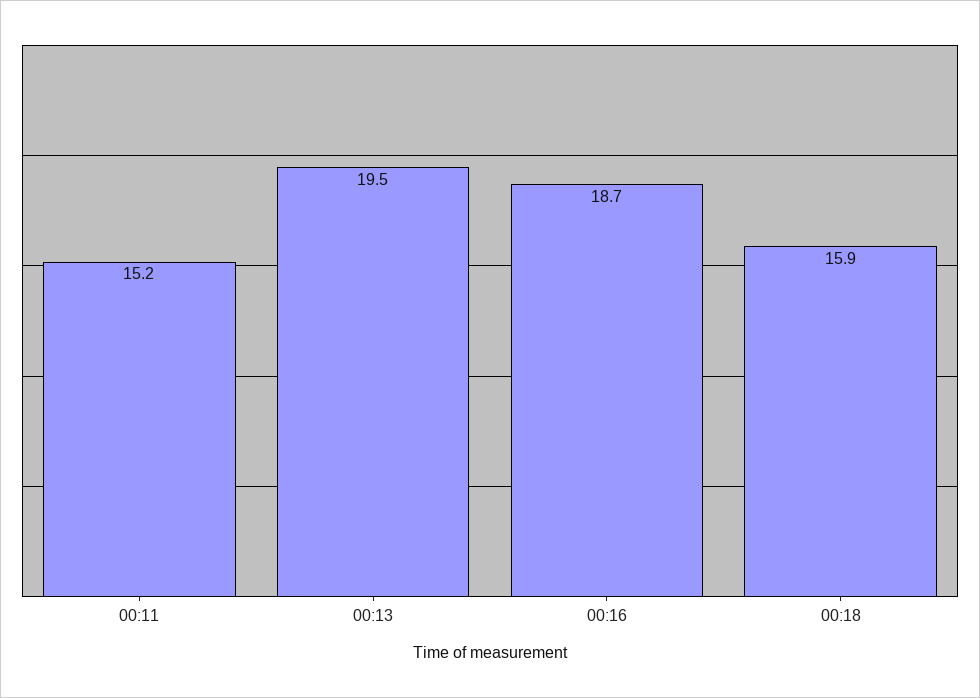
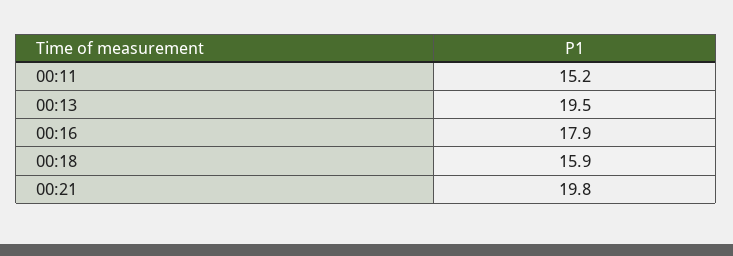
00:16: 18.7 -> 17.9
00:21: none -> 19.8

